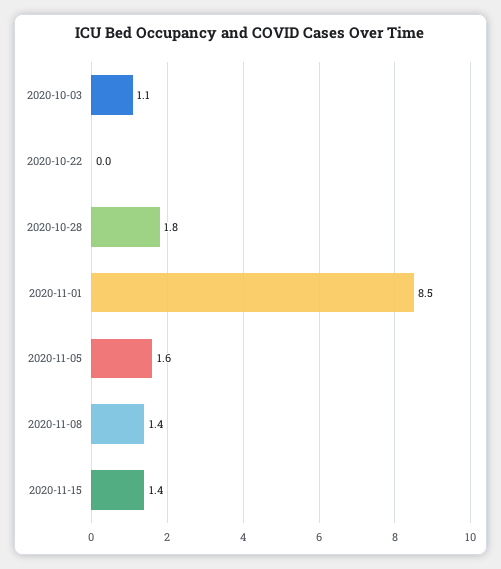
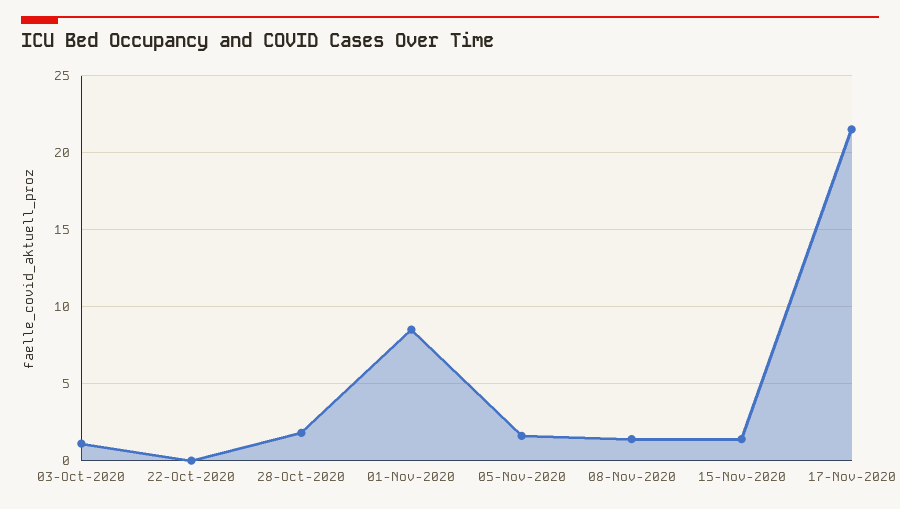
17-Nov-2020: none -> 21.5

